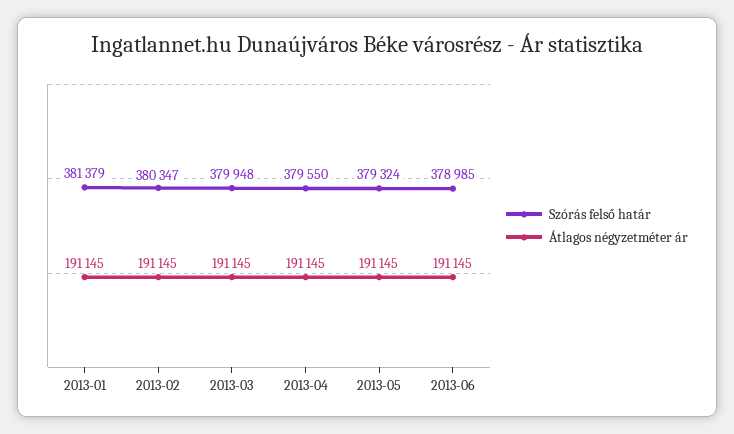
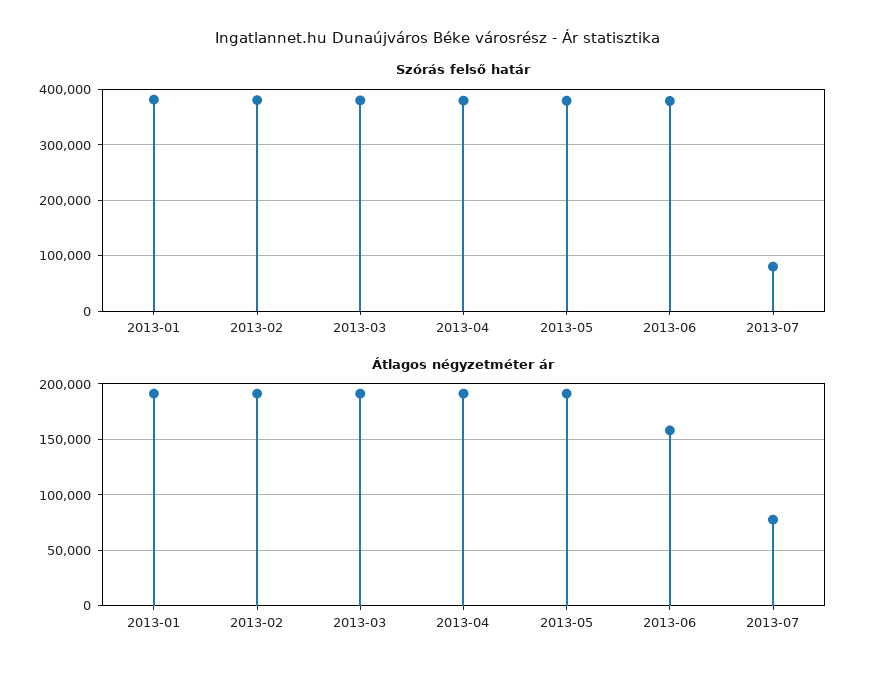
Átlagos négyzetméter ár, 2013-06: 191145 -> 160000
Szórás felső határ, 2013-07: none -> 80000
Átlagos négyzetméter ár, 2013-07: none -> 80000

